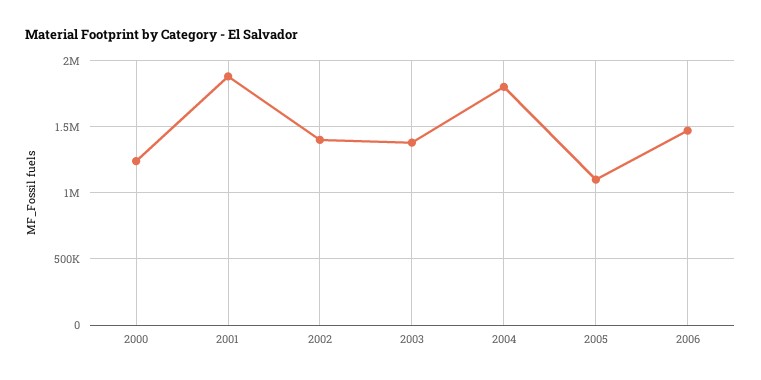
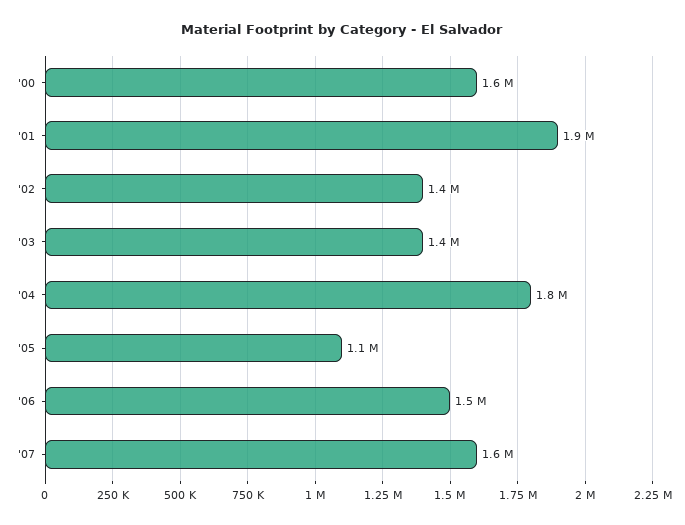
2000: 1250000 -> 1600000
'07: none -> 1600000

